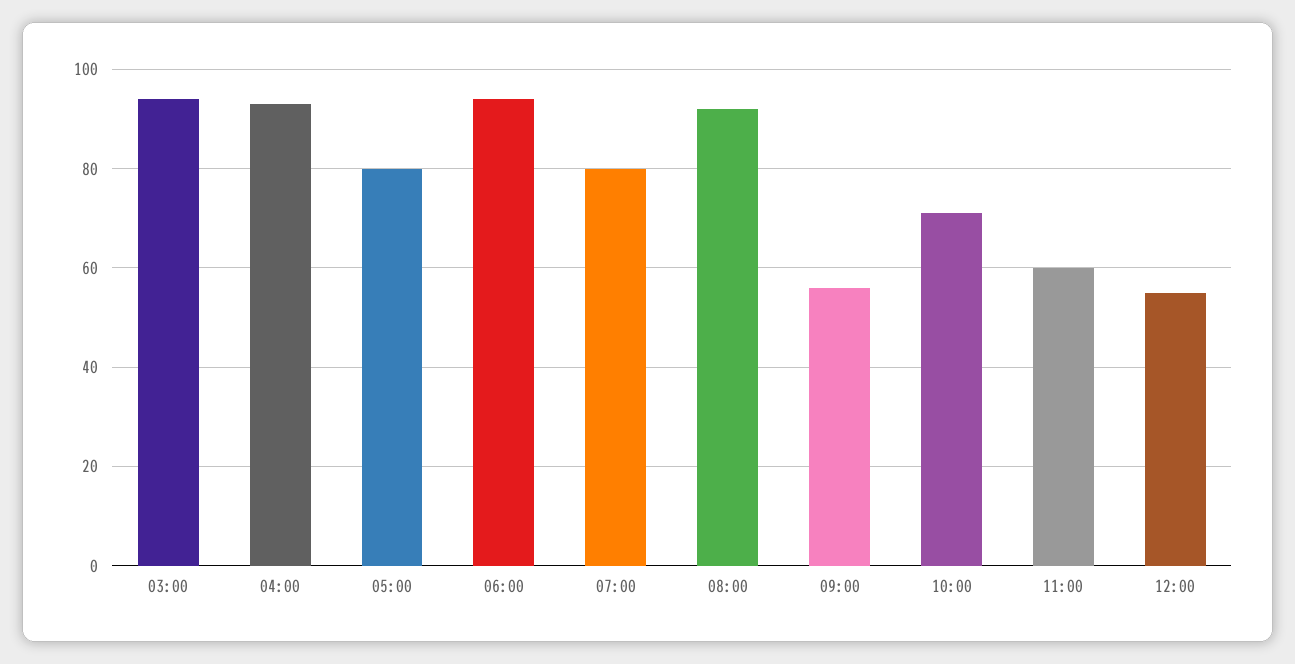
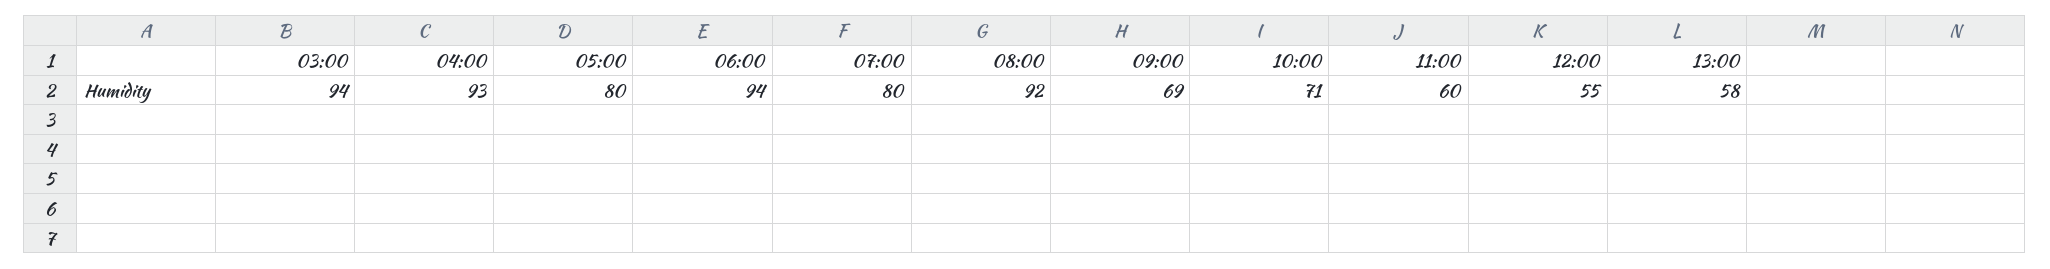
09:00: 55 -> 69
13:00: none -> 58

